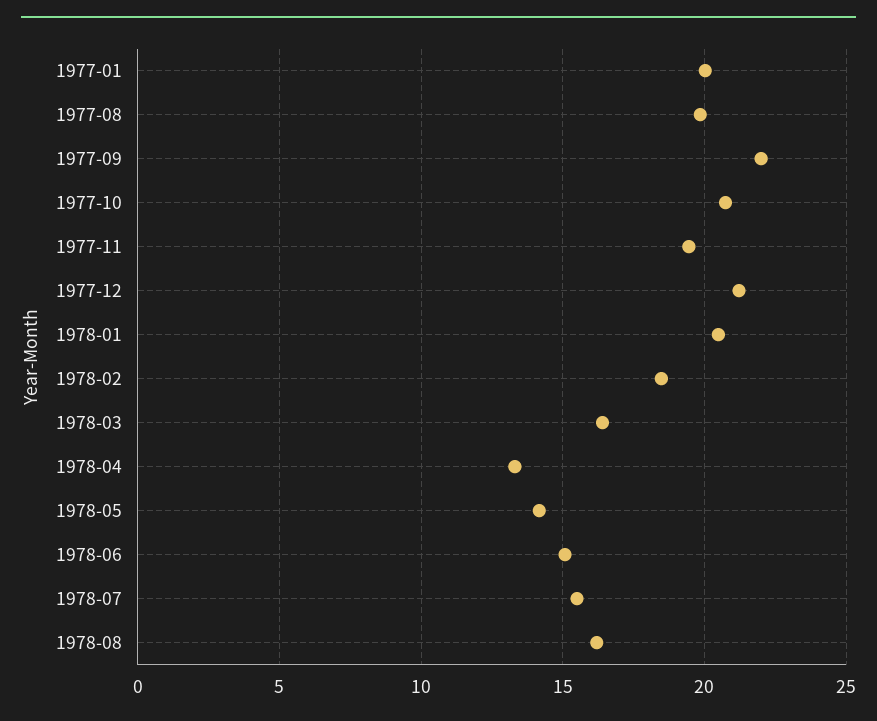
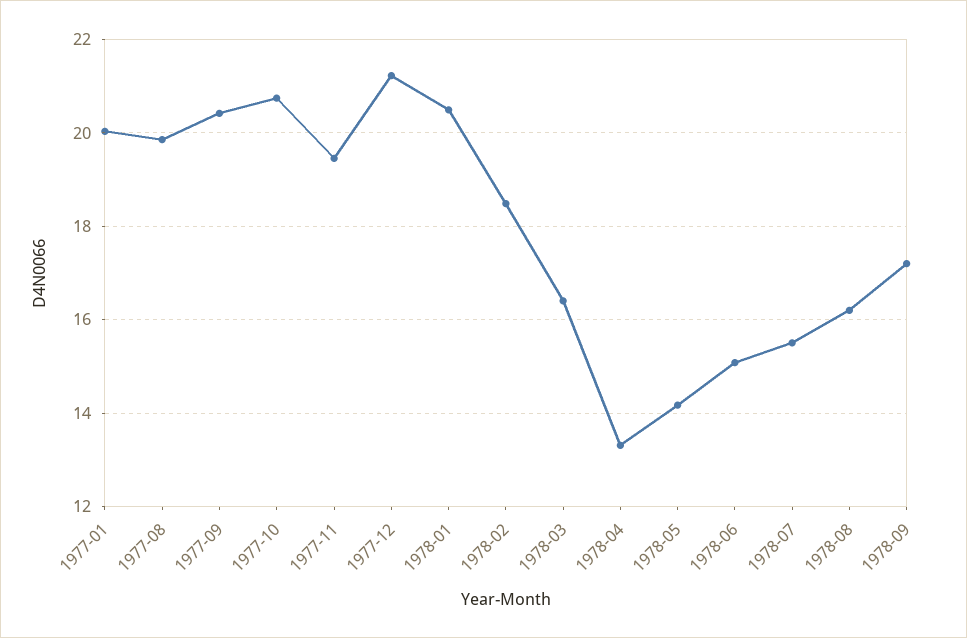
1977-09: 22 -> 20.4
1978-09: none -> 17.2

